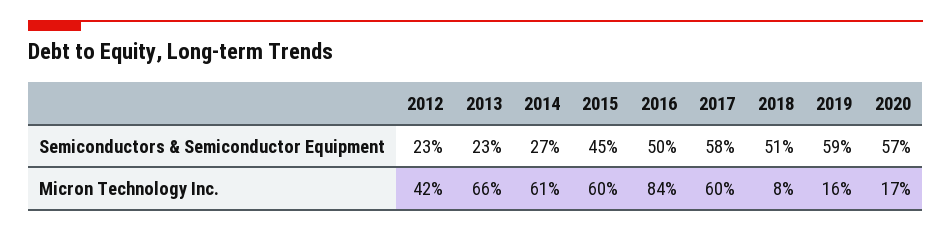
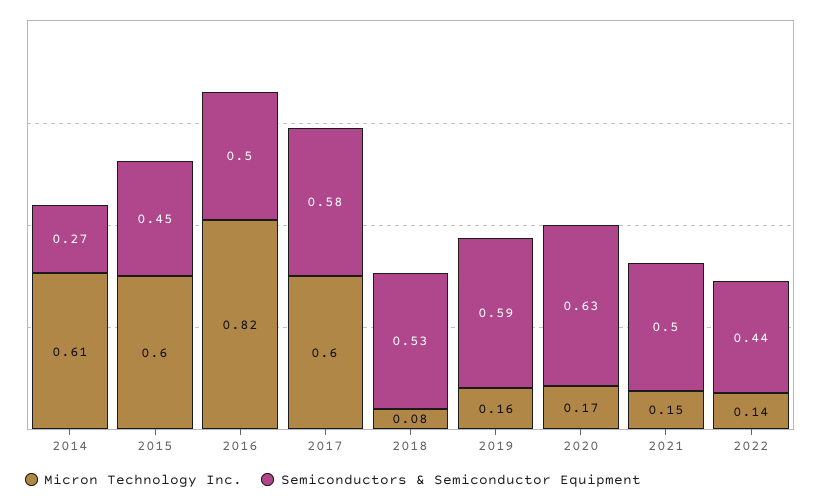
Semiconductors & Semiconductor Equipment, 2012: 0.23 -> none
Semiconductors & Semiconductor Equipment, 2013: 0.23 -> none
Semiconductors & Semiconductor Equipment, 2018: 0.51 -> 0.53
Semiconductors & Semiconductor Equipment, 2020: 0.57 -> 0.63
Micron Technology Inc., 2012: 0.42 -> none
Micron Technology Inc., 2013: 0.66 -> none
Micron Technology Inc., 2016: 0.84 -> 0.82
Micron Technology Inc., 2021: none -> 0.15
Semiconductors & Semiconductor Equipment, 2021: none -> 0.5
Micron Technology Inc., 2022: none -> 0.14
Semiconductors & Semiconductor Equipment, 2022: none -> 0.44

